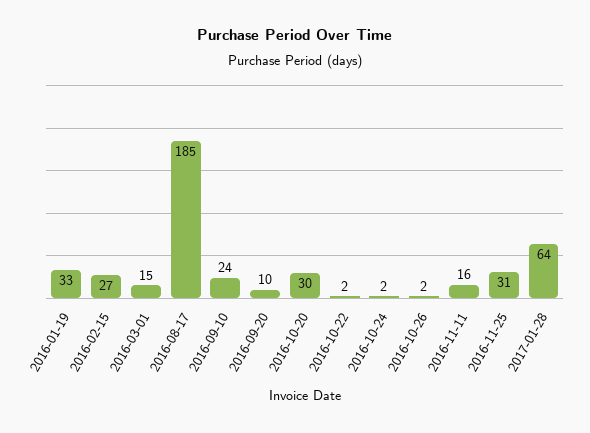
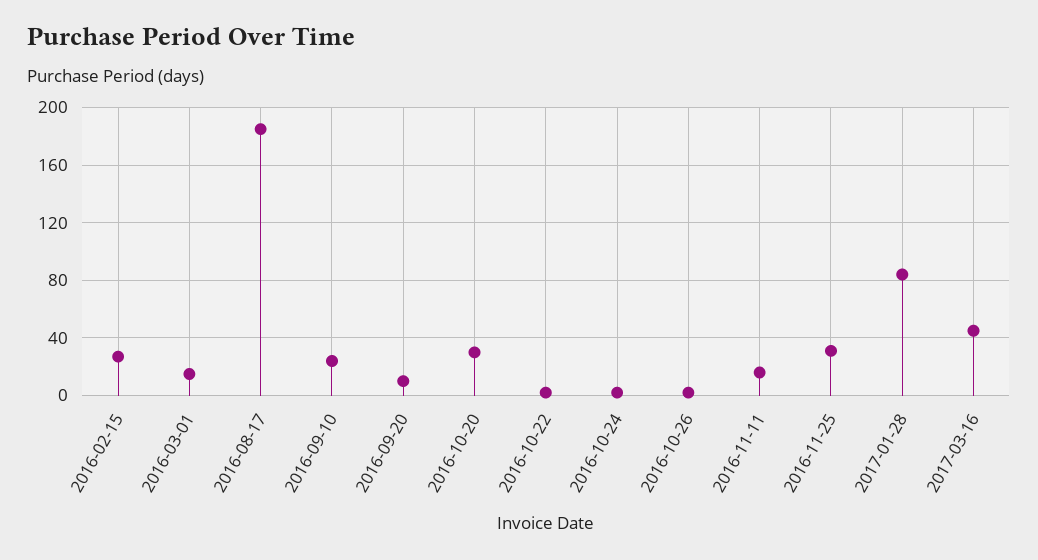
2016-01-19: 33 -> none
2017-01-28: 64 -> 85
2017-03-16: none -> 45

